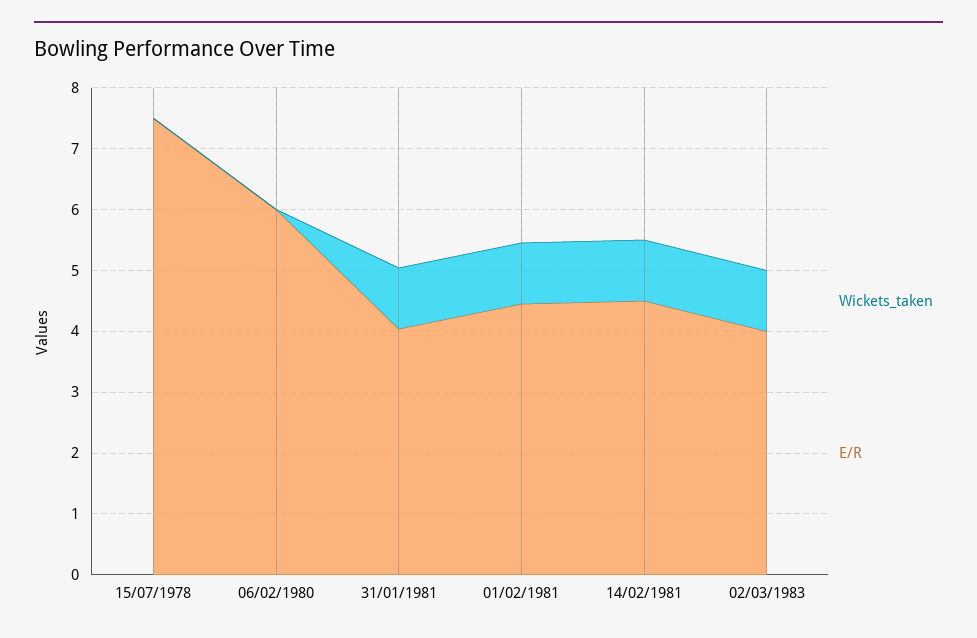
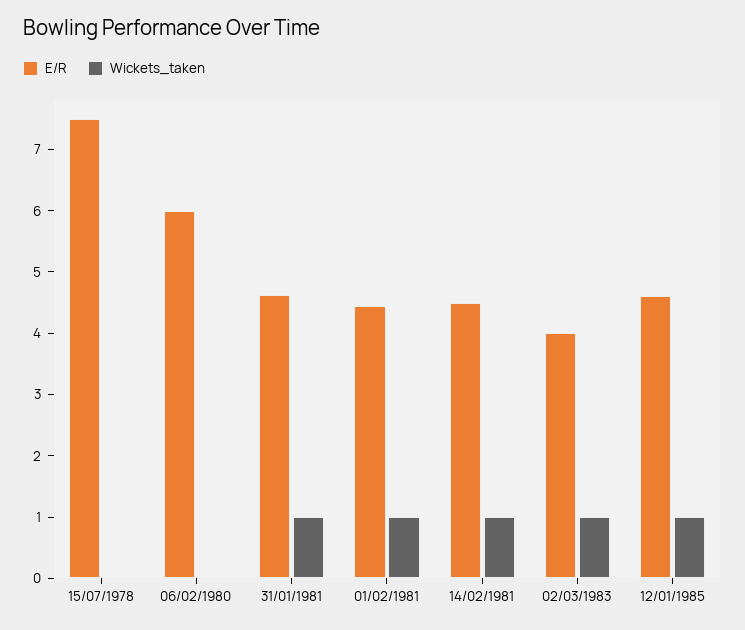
E/R, 31/01/1981: 4 -> 4.6
E/R, 12/01/1985: none -> 4.6
Wickets_taken, 12/01/1985: none -> 1

